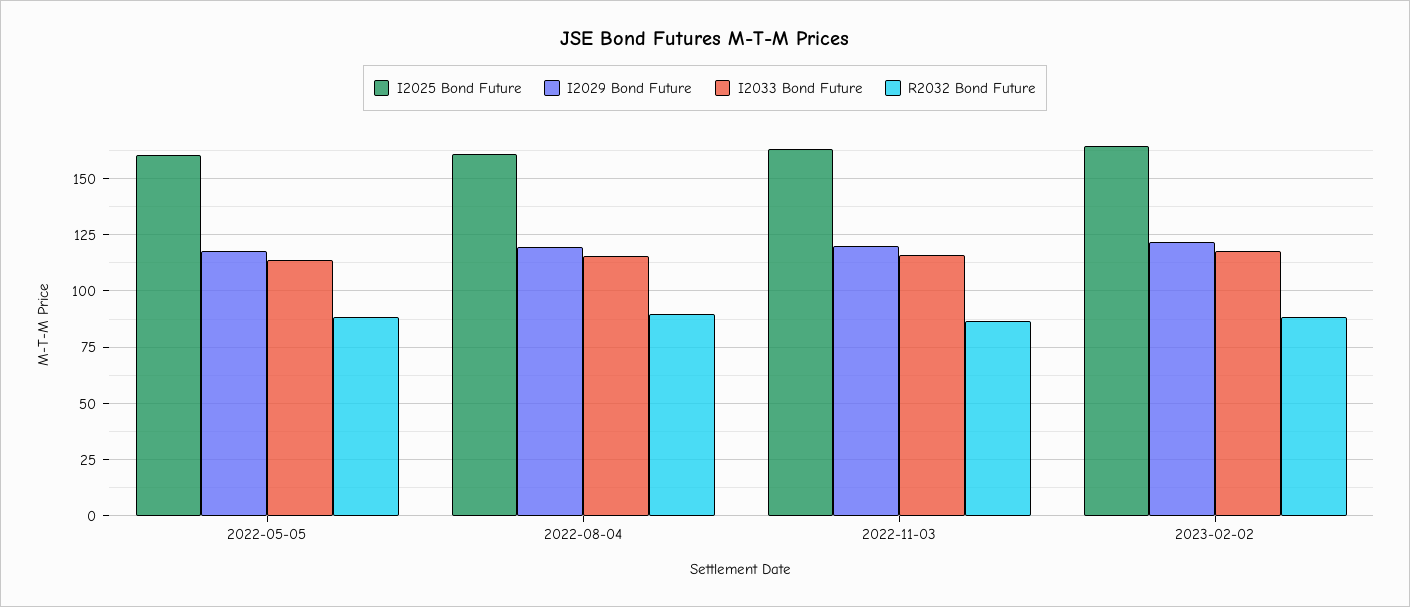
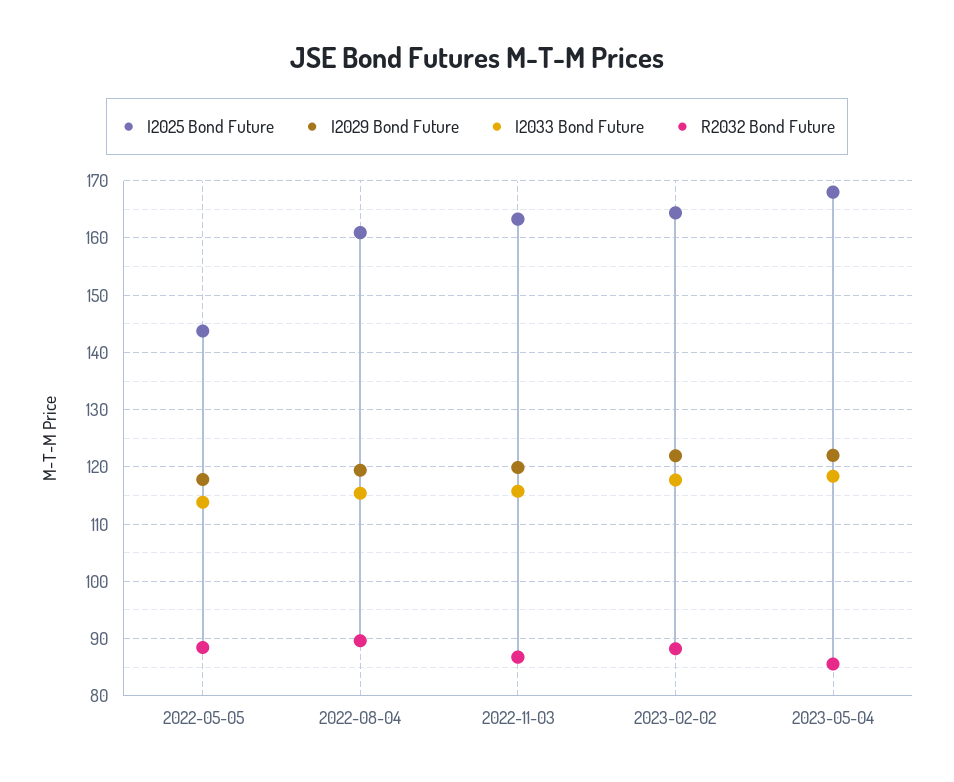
I2025 Bond Future, 2022-05-05: 160 -> 144
I2025 Bond Future, 2023-05-04: none -> 168
I2029 Bond Future, 2023-05-04: none -> 122
I2033 Bond Future, 2023-05-04: none -> 118
R2032 Bond Future, 2023-05-04: none -> 86

